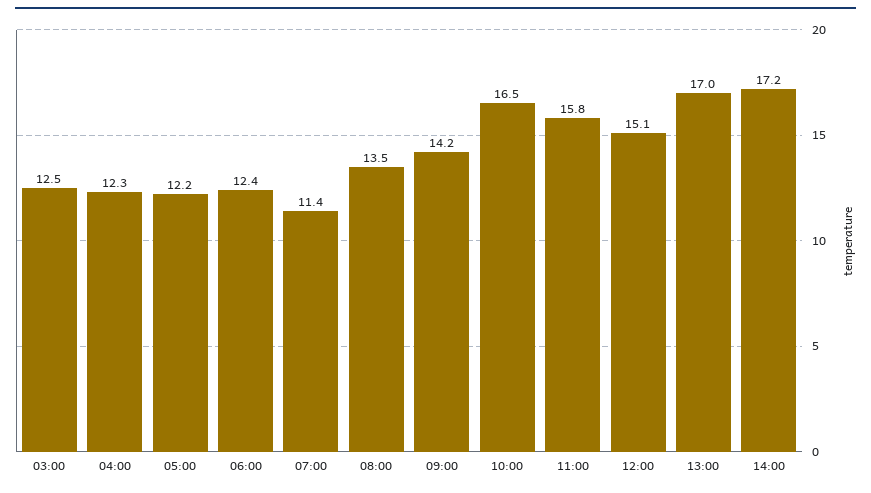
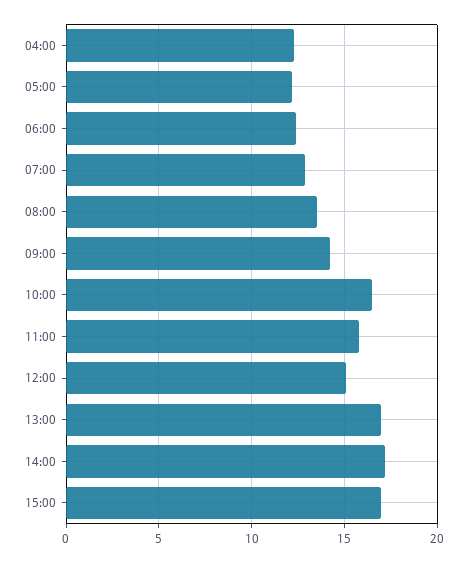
03:00: 12.5 -> none
07:00: 11.4 -> 13
15:00: none -> 17

